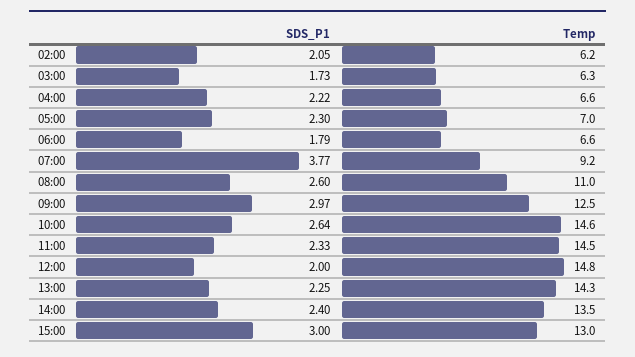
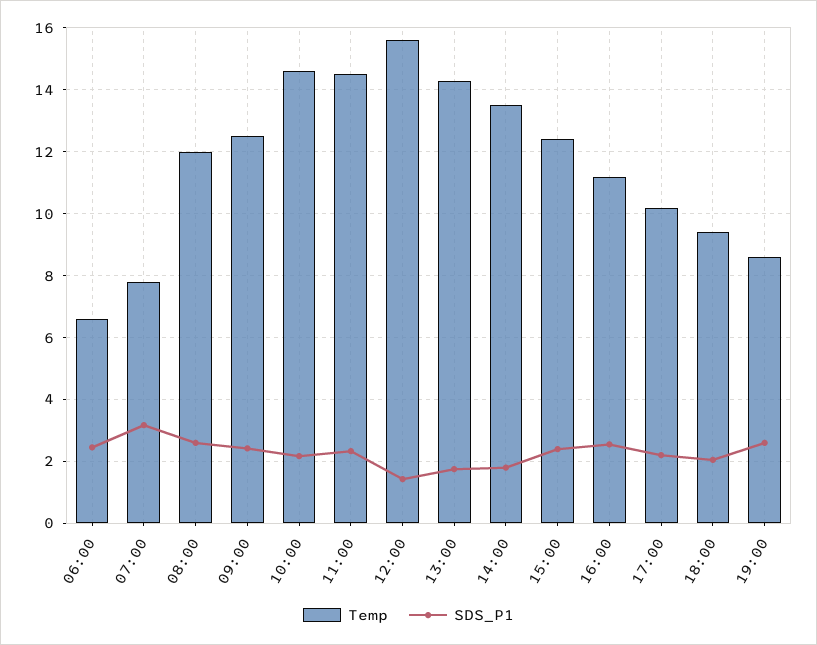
SDS_P1, 02:00: 2.05 -> none
Temp, 02:00: 6.2 -> none
SDS_P1, 03:00: 1.73 -> none
Temp, 03:00: 6.3 -> none
SDS_P1, 04:00: 2.22 -> none
Temp, 04:00: 6.6 -> none
SDS_P1, 05:00: 2.3 -> none
Temp, 05:00: 7 -> none
SDS_P1, 06:00: 1.79 -> 2.4
SDS_P1, 07:00: 3.77 -> 3.2
Temp, 07:00: 9.2 -> 7.8
Temp, 08:00: 11 -> 12
SDS_P1, 09:00: 2.97 -> 2.4
SDS_P1, 10:00: 2.64 -> 2.2
SDS_P1, 12:00: 2 -> 1.4
Temp, 12:00: 14.8 -> 15.6
SDS_P1, 13:00: 2.25 -> 1.8
SDS_P1, 14:00: 2.4 -> 1.8
SDS_P1, 15:00: 3 -> 2.4
Temp, 15:00: 13 -> 12.4
Temp, 16:00: none -> 11.2
SDS_P1, 16:00: none -> 2.6
Temp, 17:00: none -> 10.2
SDS_P1, 17:00: none -> 2.2
Temp, 18:00: none -> 9.4
SDS_P1, 18:00: none -> 2
Temp, 19:00: none -> 8.6
SDS_P1, 19:00: none -> 2.6

